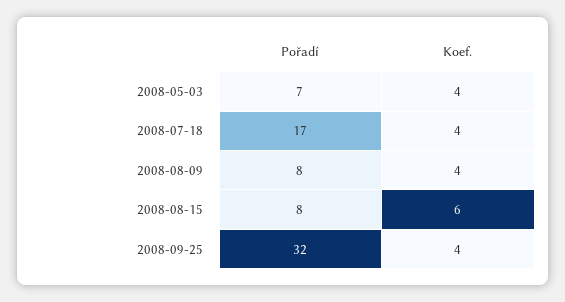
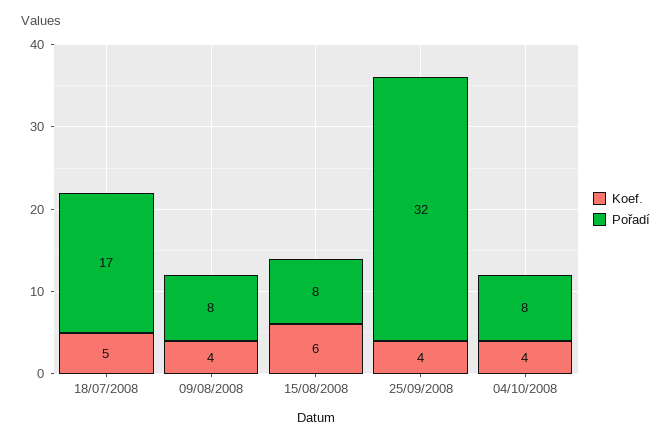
Pořadí, 2008-05-03: 7 -> none
Koef., 2008-05-03: 4 -> none
Koef., 2008-07-18: 4 -> 5
Koef., 04/10/2008: none -> 4
Pořadí, 04/10/2008: none -> 8

